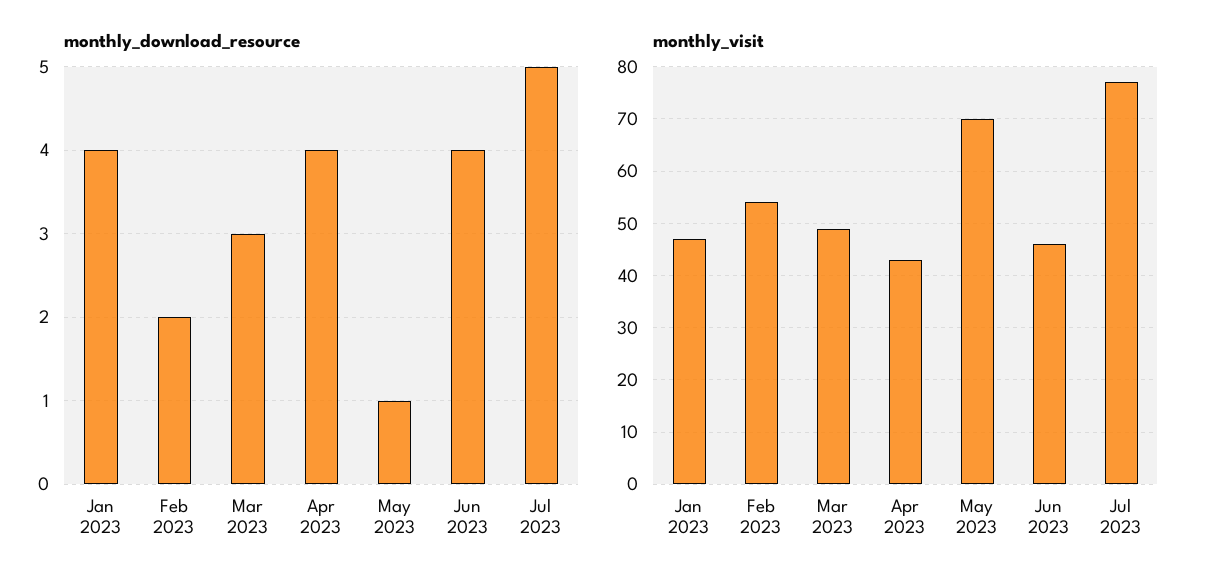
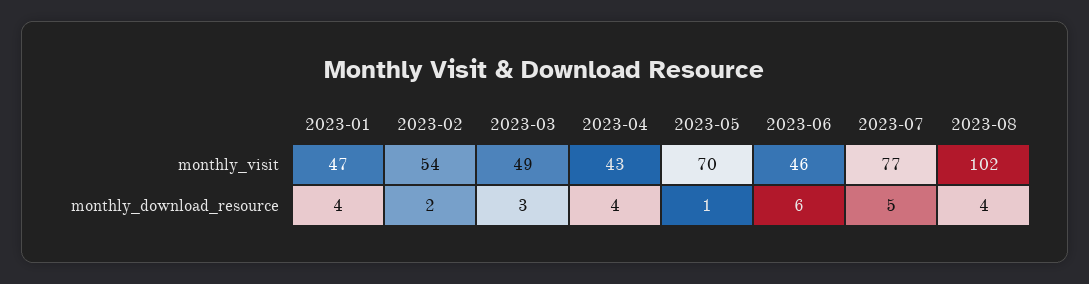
monthly_download_resource, Jun 2023: 4 -> 6
monthly_visit, 2023-08: none -> 102
monthly_download_resource, 2023-08: none -> 4

